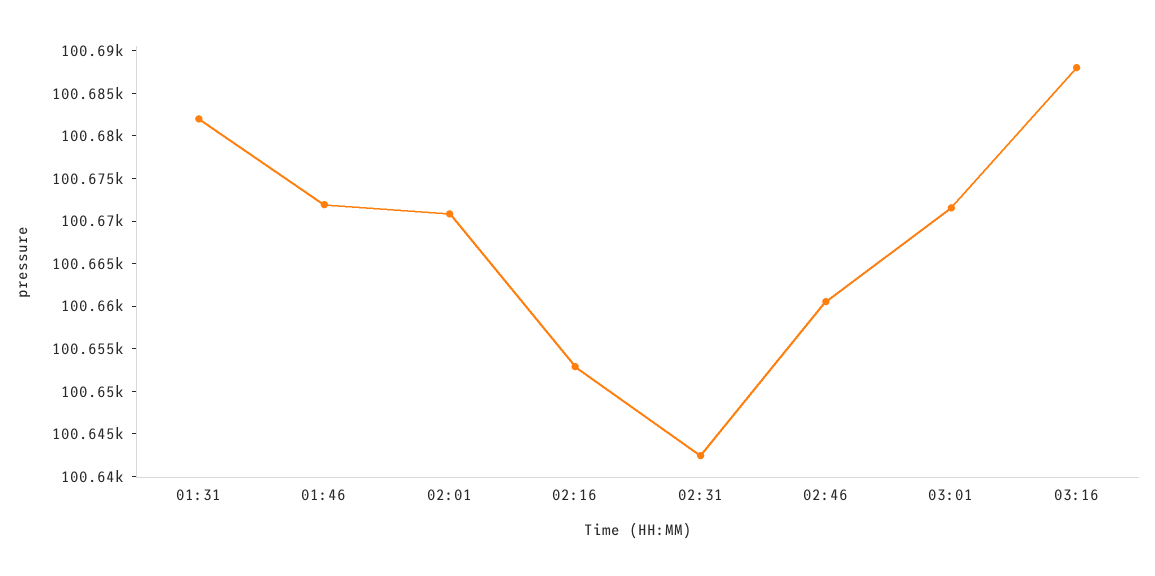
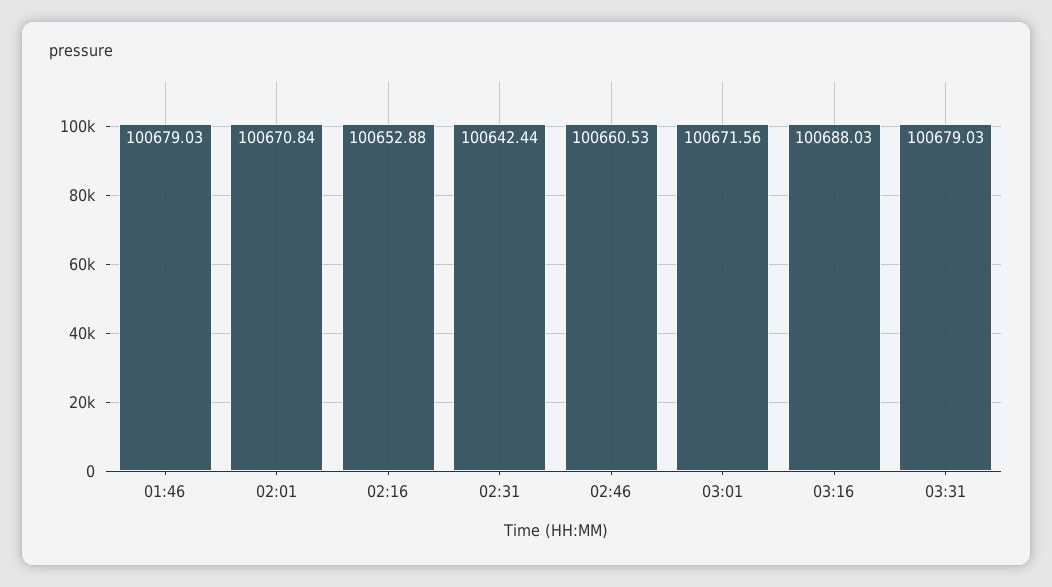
01:31: 100682 -> none
01:46: 100672 -> 100679.03
03:31: none -> 100679.03

